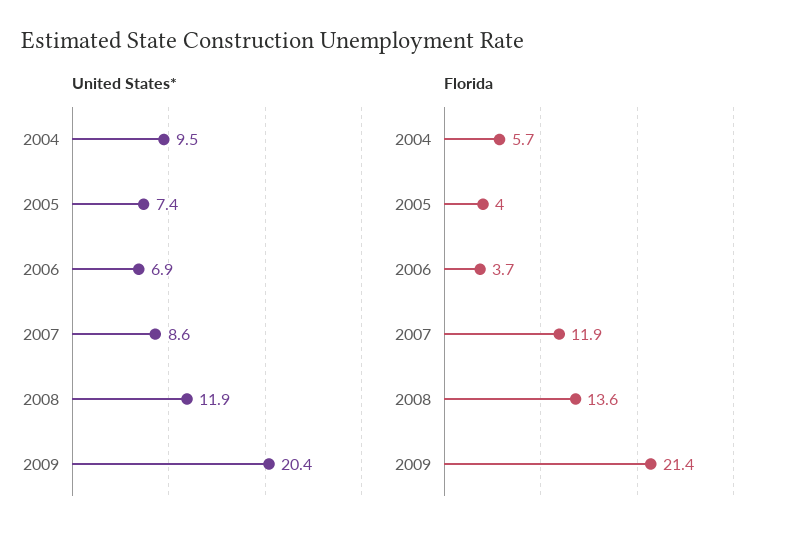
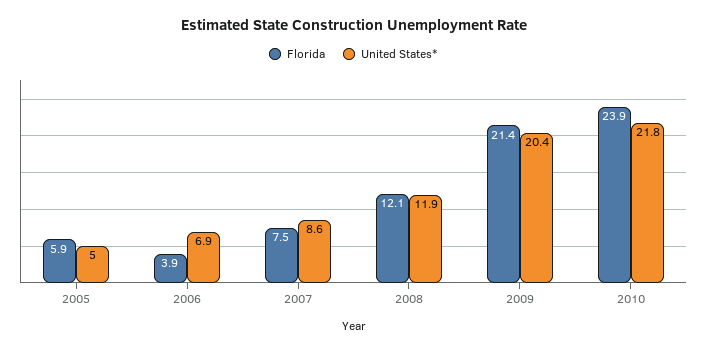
United States*, 2004: 9.5 -> none
United States*, 2005: 7.4 -> 5
Florida, 2004: 5.7 -> none
Florida, 2005: 4 -> 5.9
Florida, 2006: 3.7 -> 3.9
Florida, 2007: 11.9 -> 7.5
Florida, 2008: 13.6 -> 12.1
Florida, 2010: none -> 23.9
United States*, 2010: none -> 21.8

